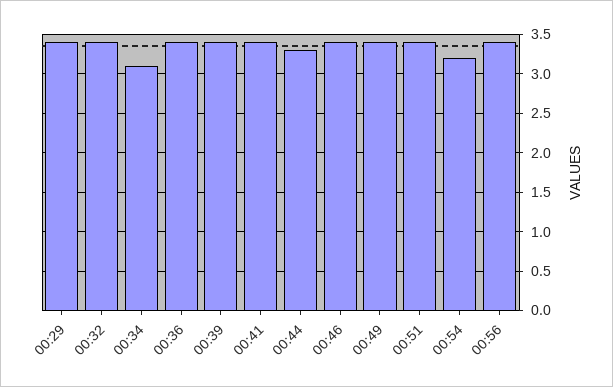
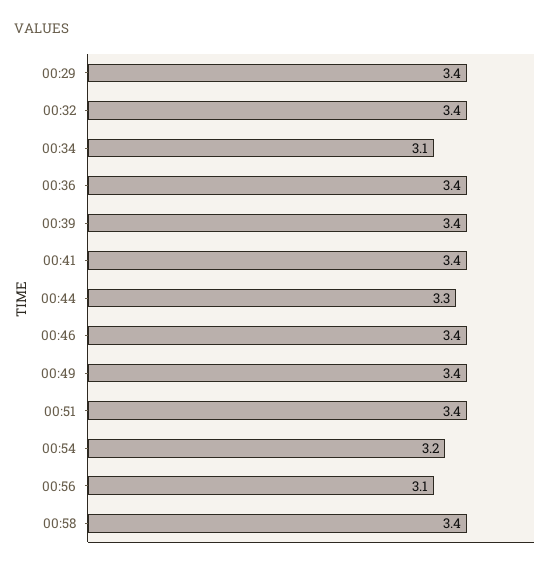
00:56: 3.4 -> 3.1
00:58: none -> 3.4

